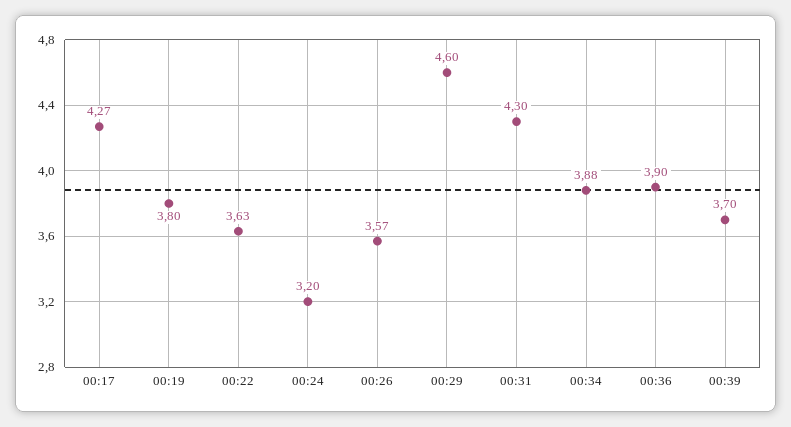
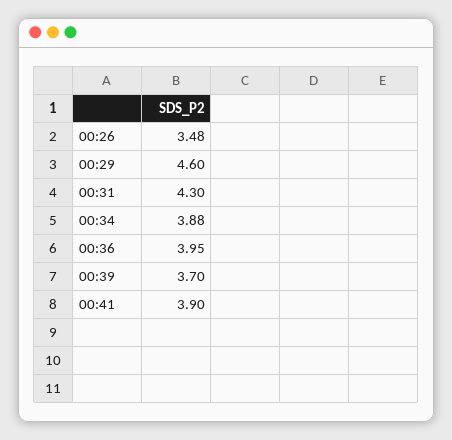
00:17: 4.27 -> none
00:19: 3.8 -> none
00:22: 3.63 -> none
00:24: 3.2 -> none
00:26: 3.57 -> 3.48
00:36: 3.9 -> 3.95
00:41: none -> 3.9

